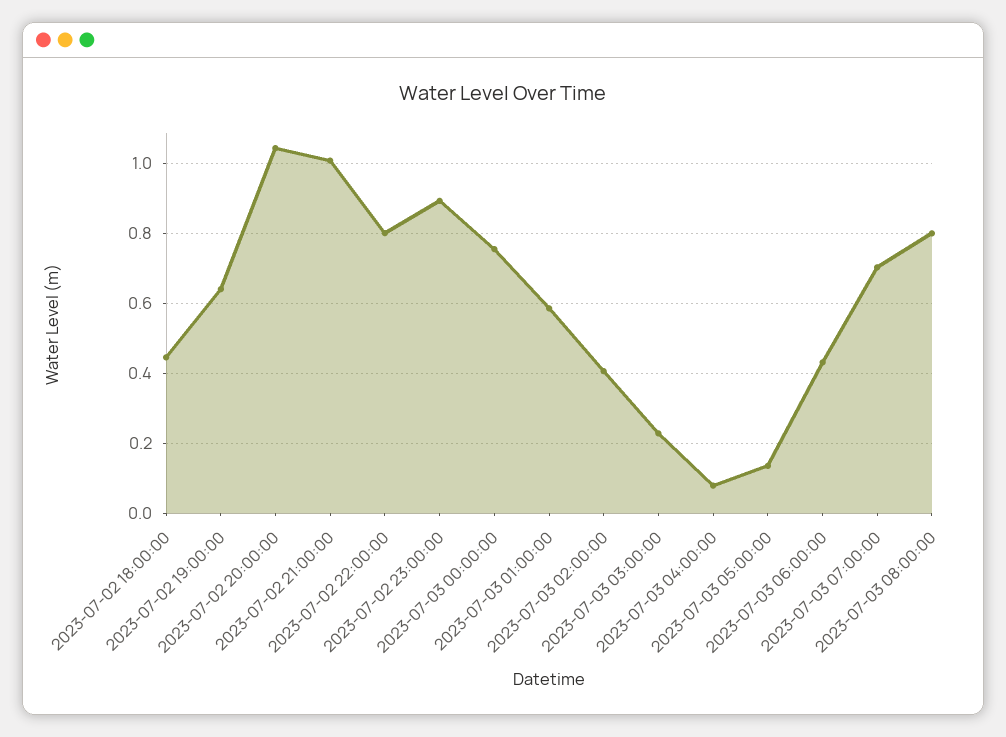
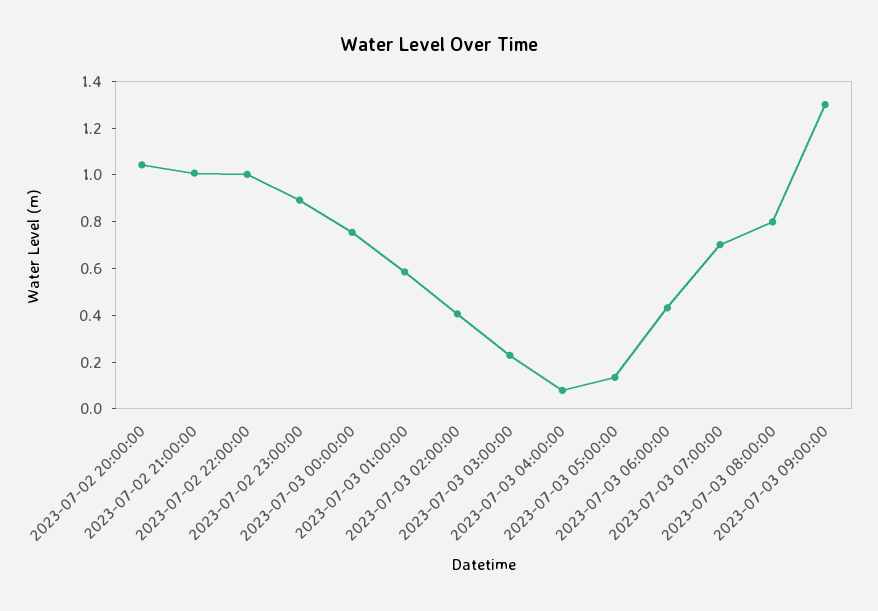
2023-07-02 18:00:00: 0.44 -> none
2023-07-02 19:00:00: 0.64 -> none
2023-07-02 22:00:00: 0.8 -> 1
2023-07-03 09:00:00: none -> 1.3

